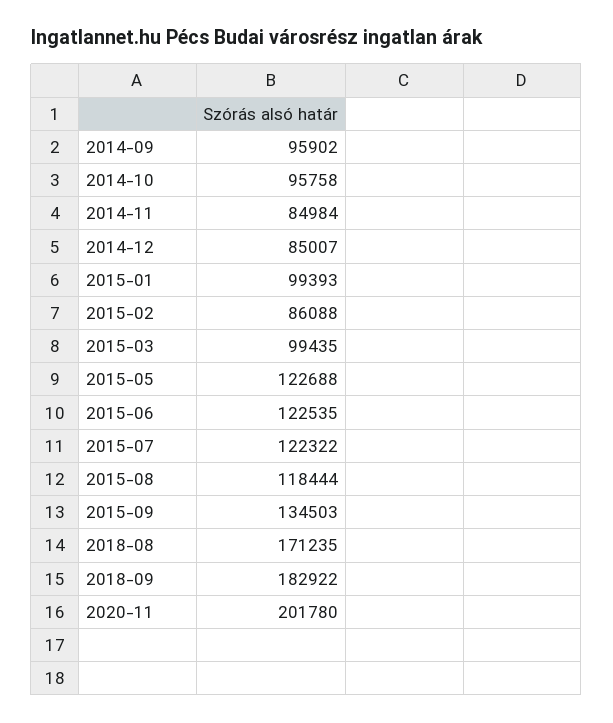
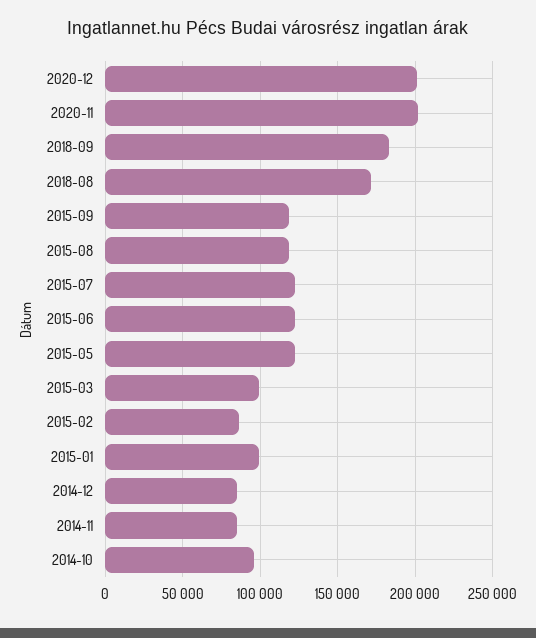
2014-09: 95902 -> none
2015-09: 134503 -> 120000
2020-12: none -> 200000

